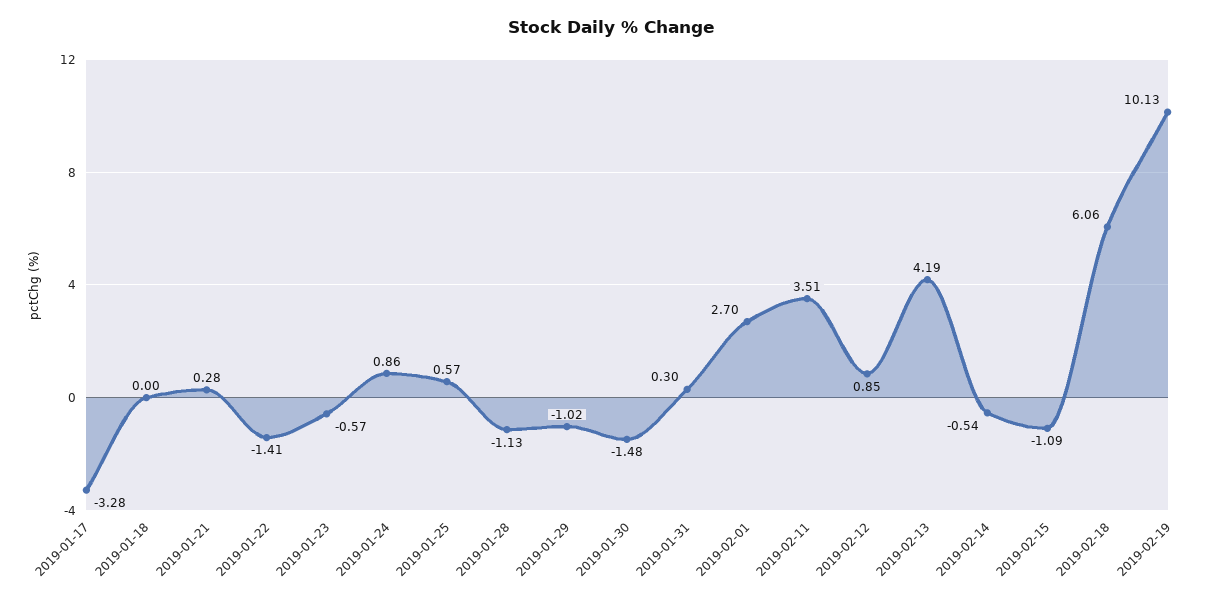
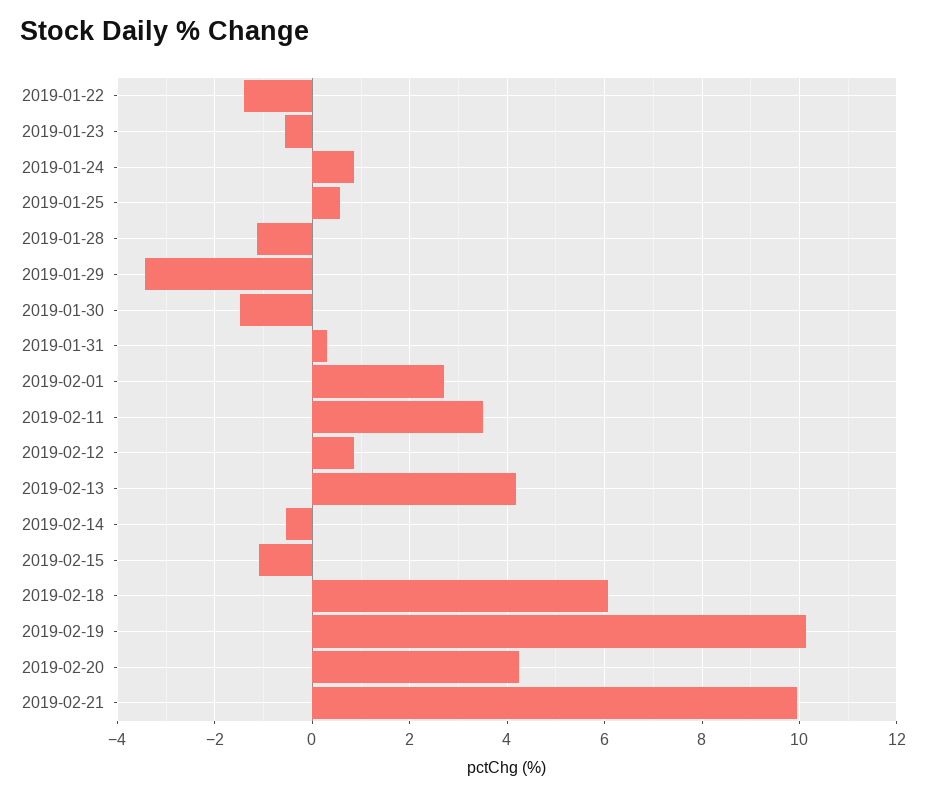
2019-01-17: -3.28 -> none
2019-01-18: 0 -> none
2019-01-21: 0.28 -> none
2019-01-29: -1.02 -> -3.4
2019-02-20: none -> 4.2
2019-02-21: none -> 10

